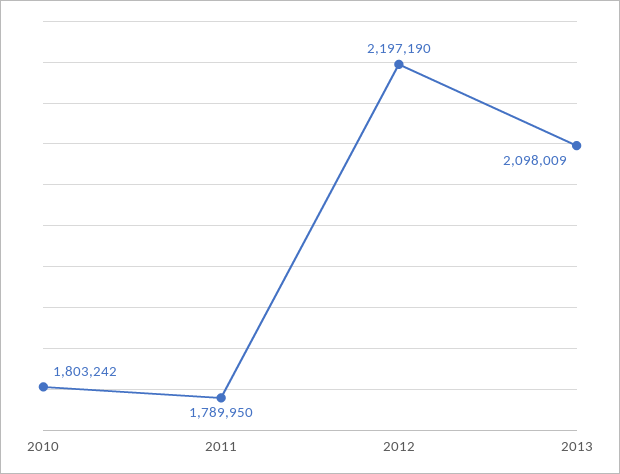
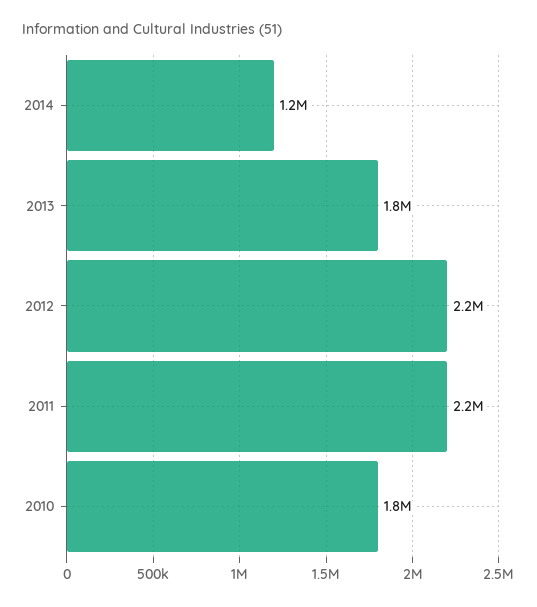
2011: 1789950 -> 2200000
2013: 2098009 -> 1800000
2014: none -> 1200000

